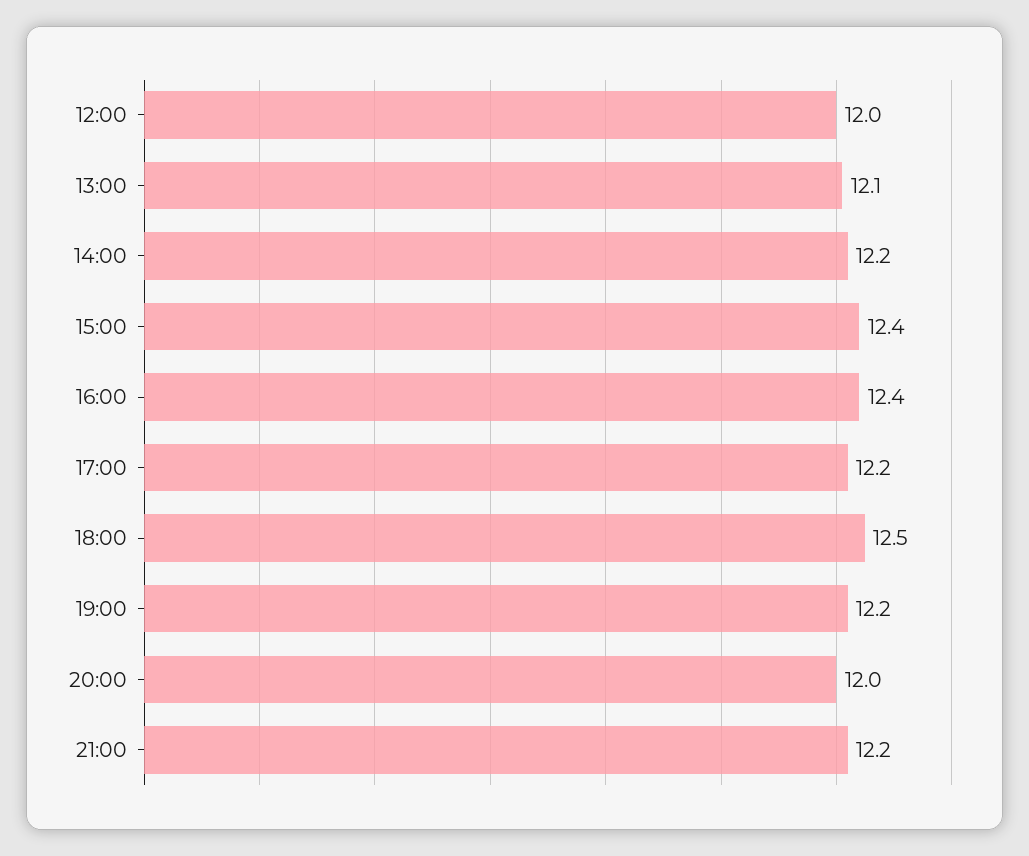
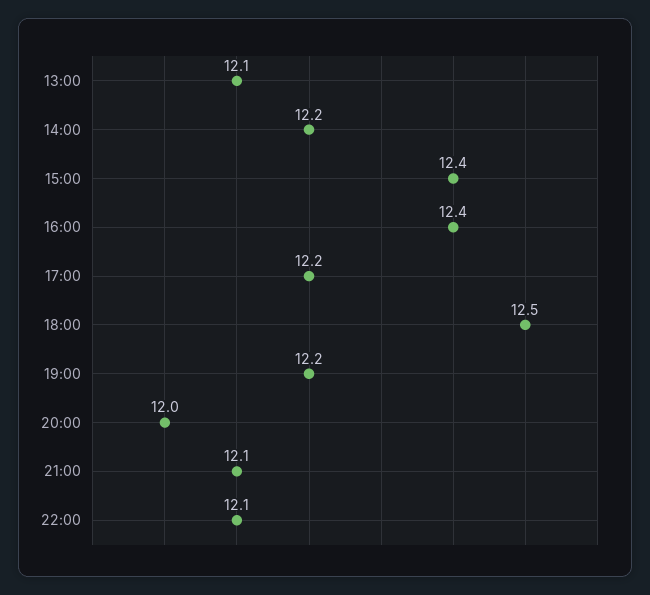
12:00: 12 -> none
21:00: 12.2 -> 12.1
22:00: none -> 12.1

